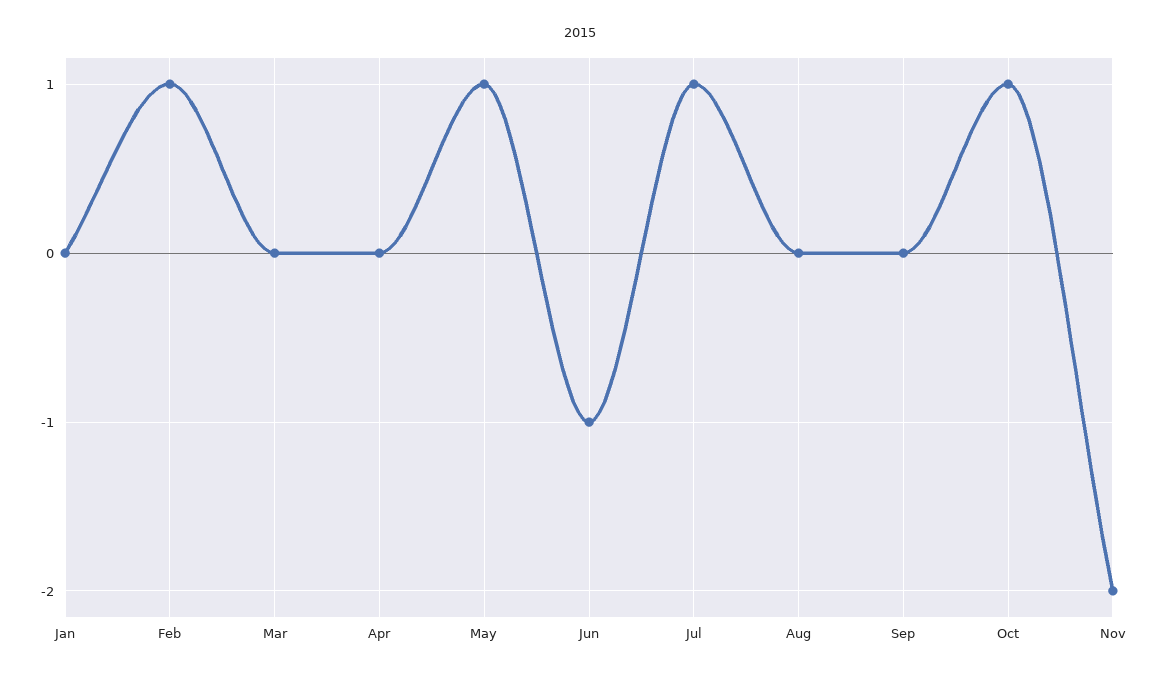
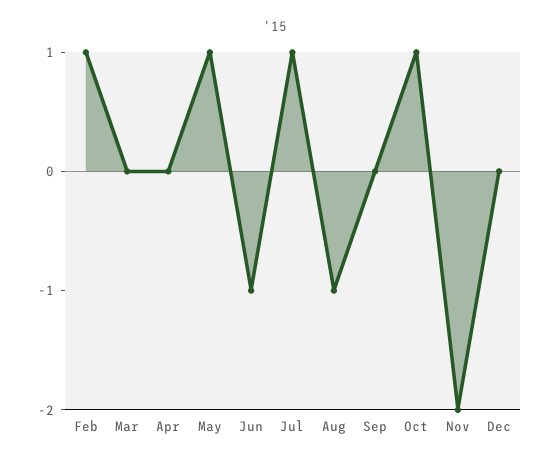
Jan: 0 -> none
Aug: 0 -> -1
Dec: none -> 0

